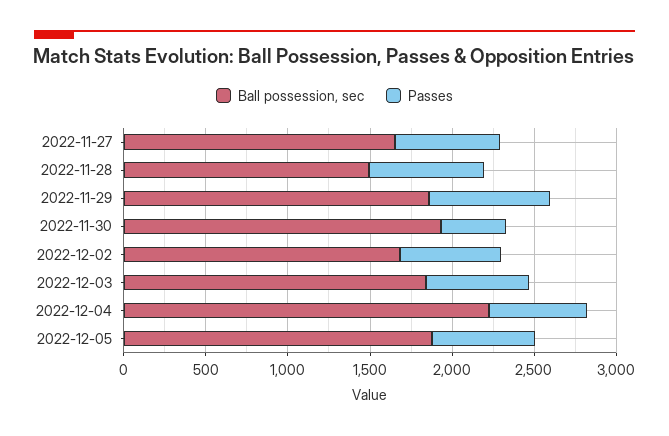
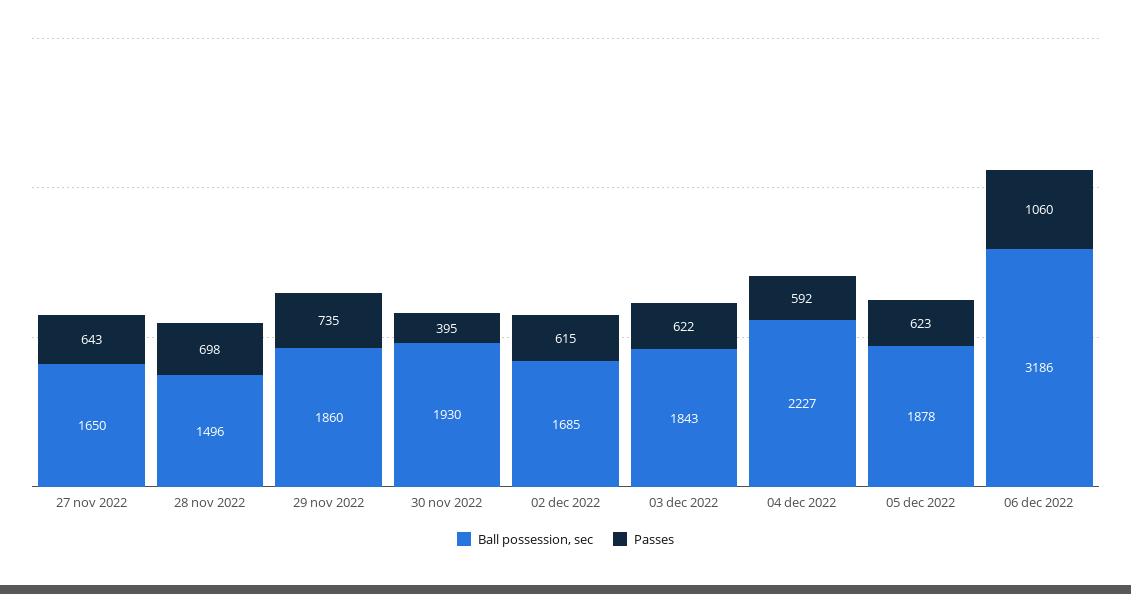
Ball possession, sec, 06 dec 2022: none -> 3186
Passes, 06 dec 2022: none -> 1060

